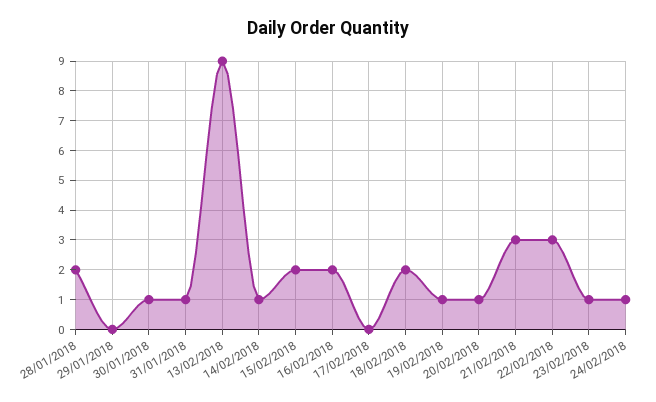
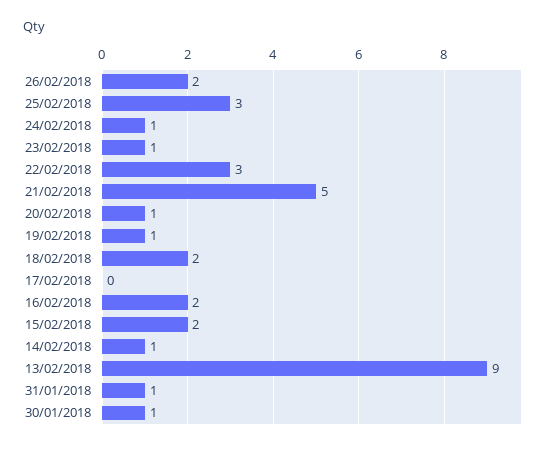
28/01/2018: 2 -> none
29/01/2018: 0 -> none
21/02/2018: 3 -> 5
26/02/2018: none -> 2
25/02/2018: none -> 3

